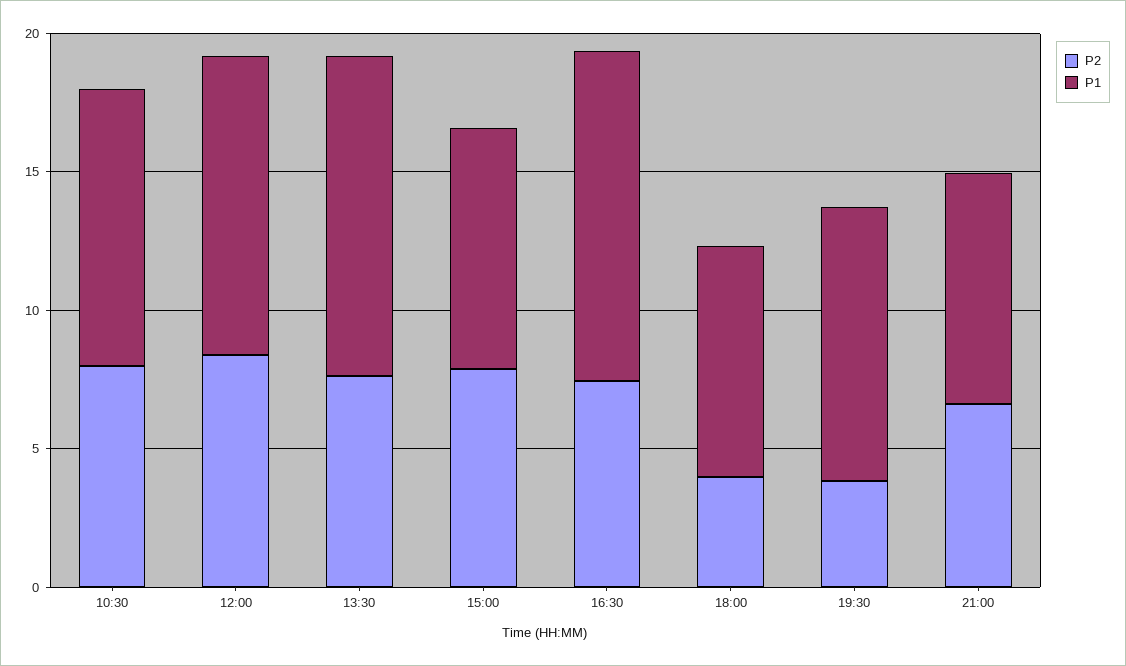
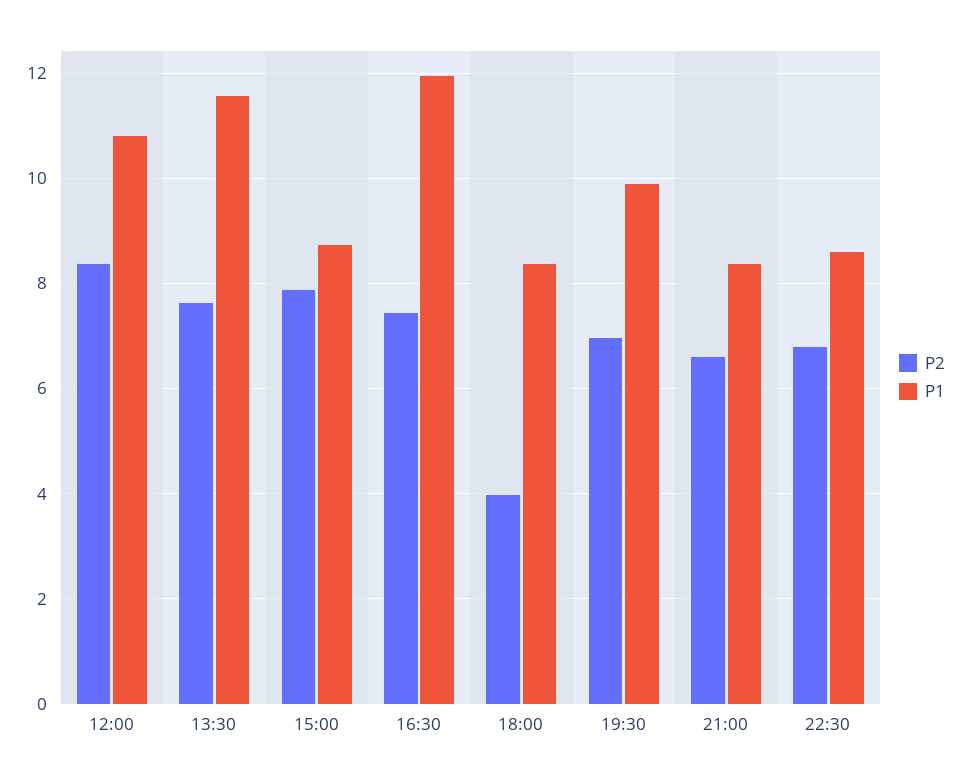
P2, 10:30: 8 -> none
P1, 10:30: 10 -> none
P2, 19:30: 4 -> 7
P2, 22:30: none -> 6.8
P1, 22:30: none -> 8.6

